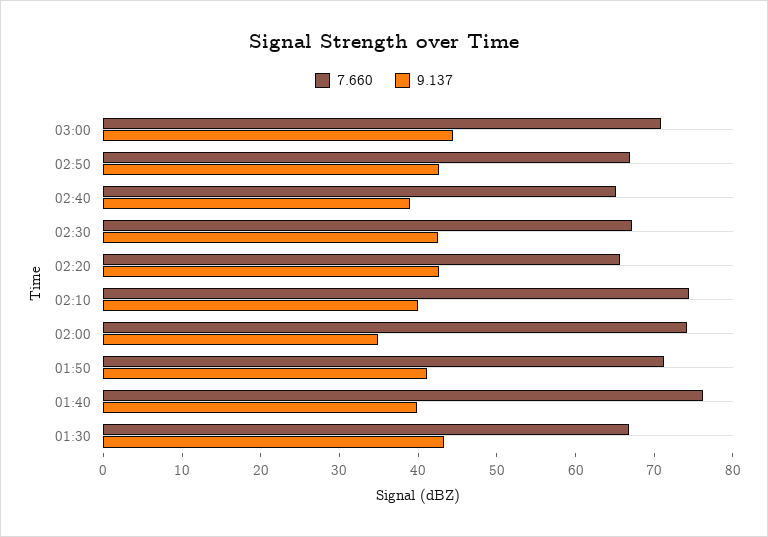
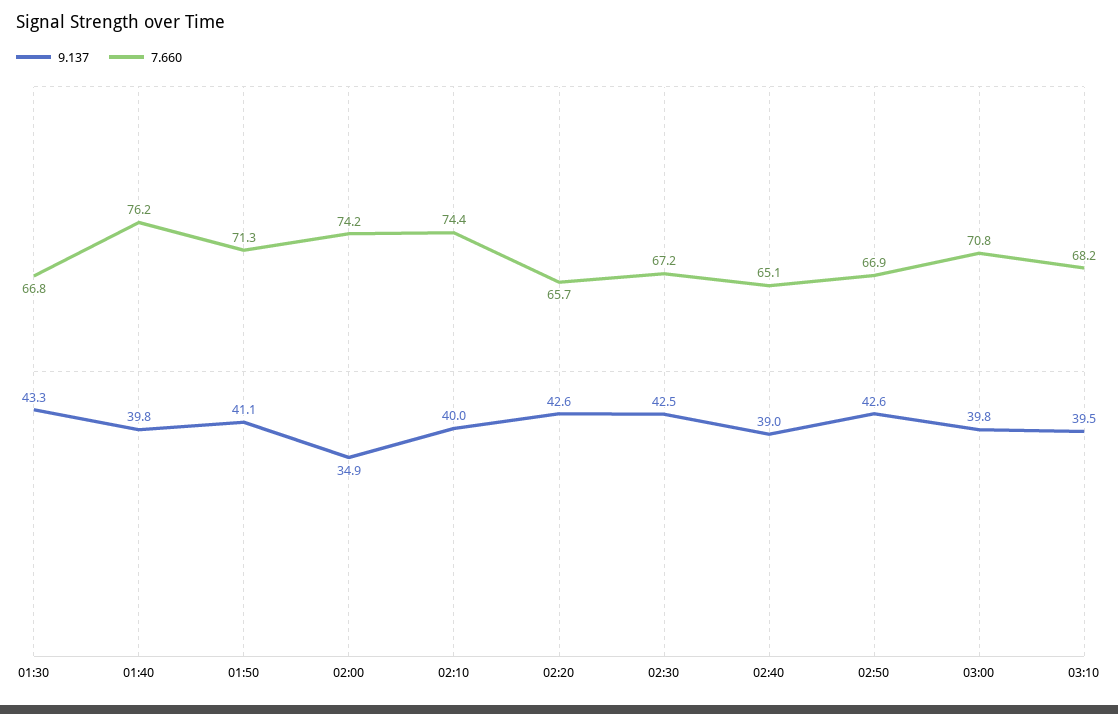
9.137, 03:00: 44 -> 39.8
9.137, 03:10: none -> 39.5
7.660, 03:10: none -> 68.2

